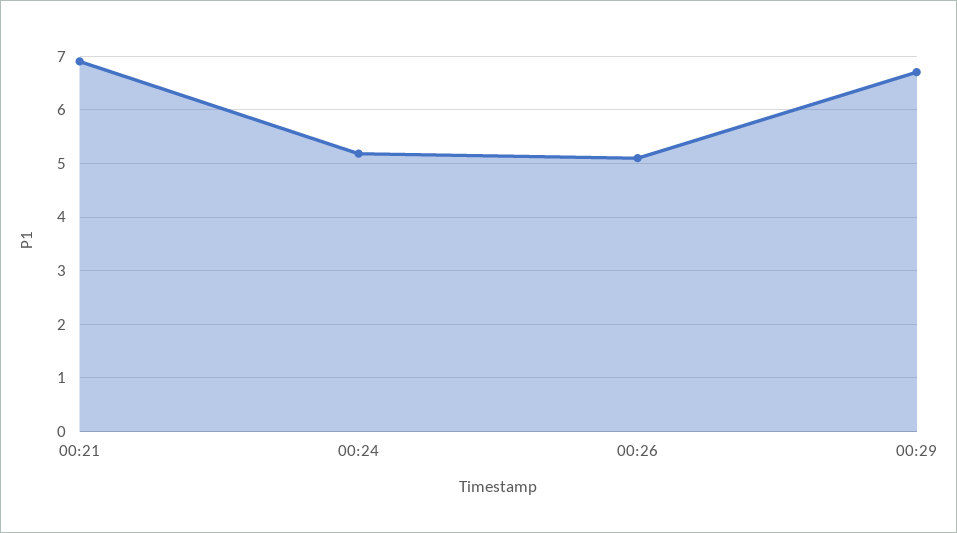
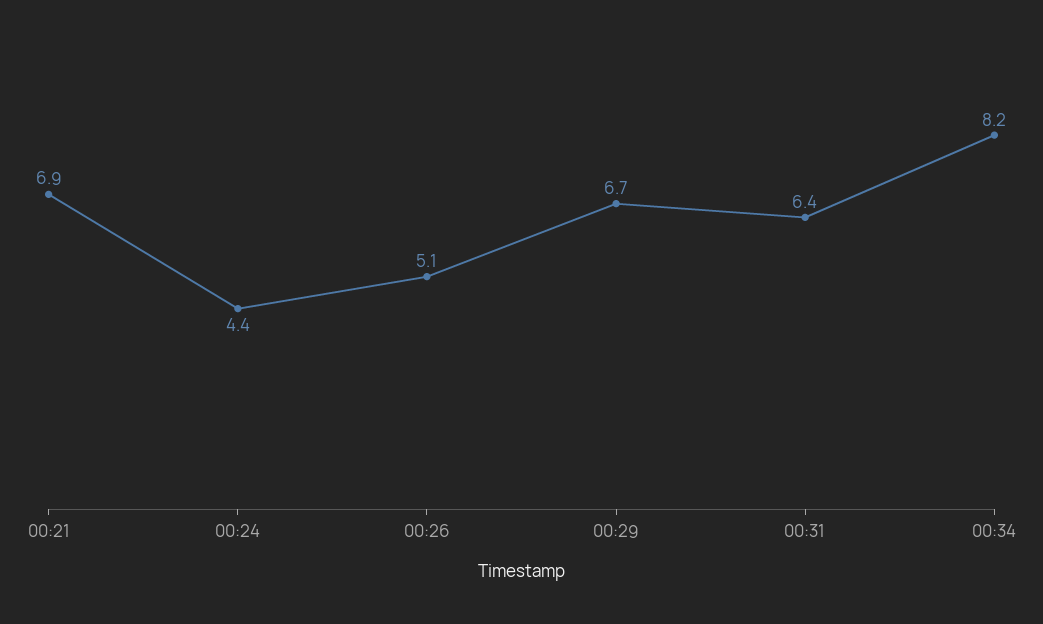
00:24: 5.2 -> 4.4
00:31: none -> 6.4
00:34: none -> 8.2

